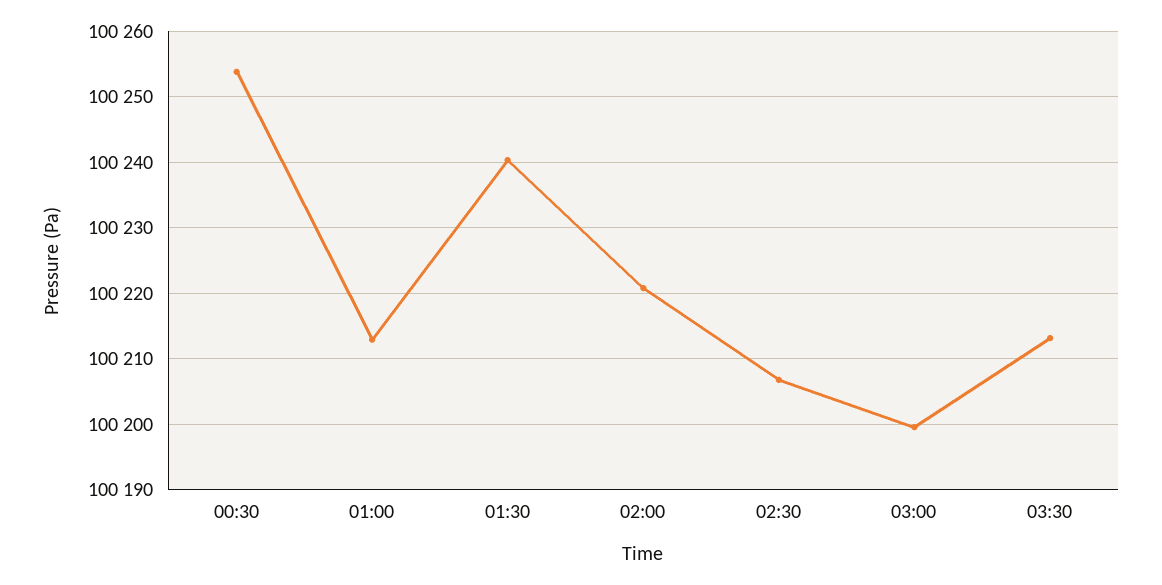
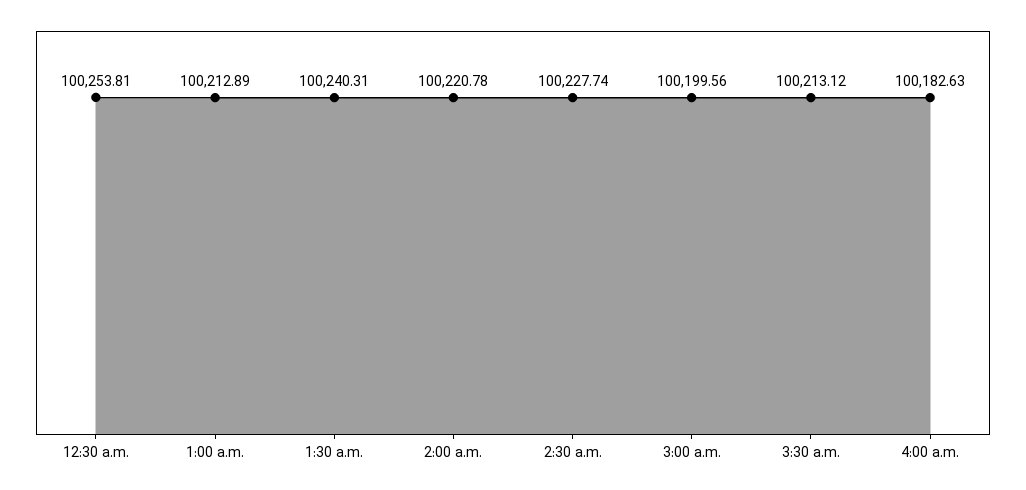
02:30: 100207 -> 100227.74
4:00 a.m.: none -> 100182.63

